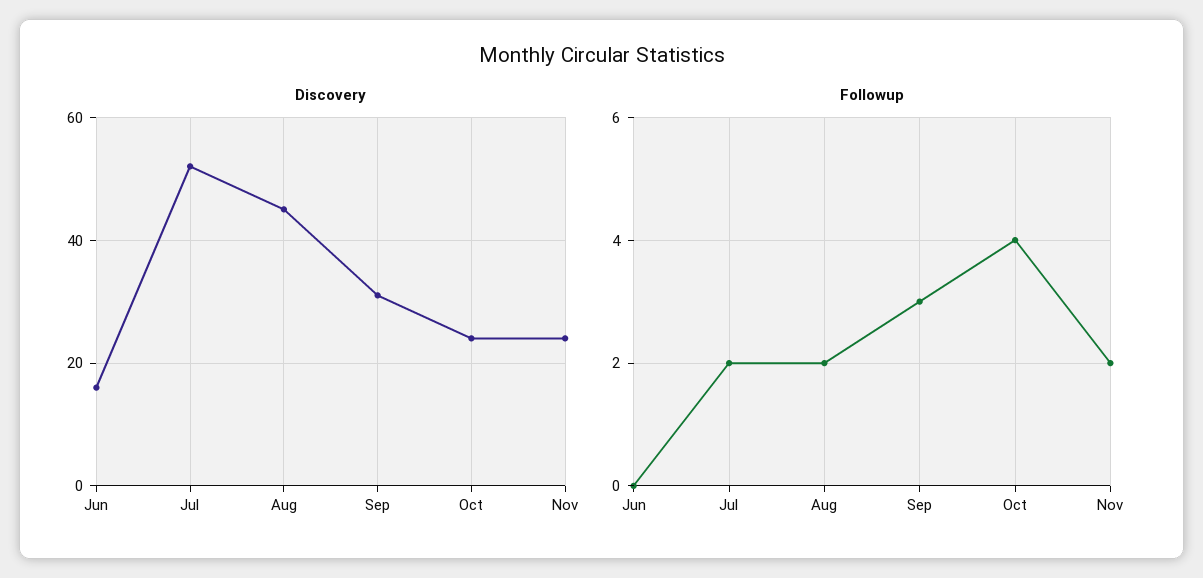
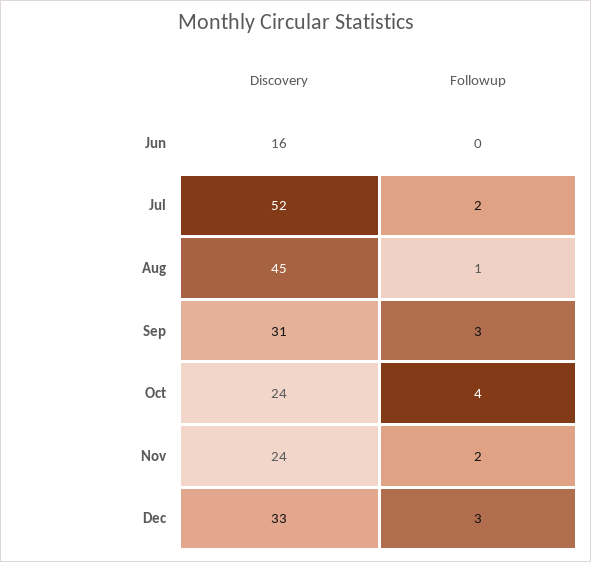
Followup, Aug: 2 -> 1
Discovery, Dec: none -> 33
Followup, Dec: none -> 3

